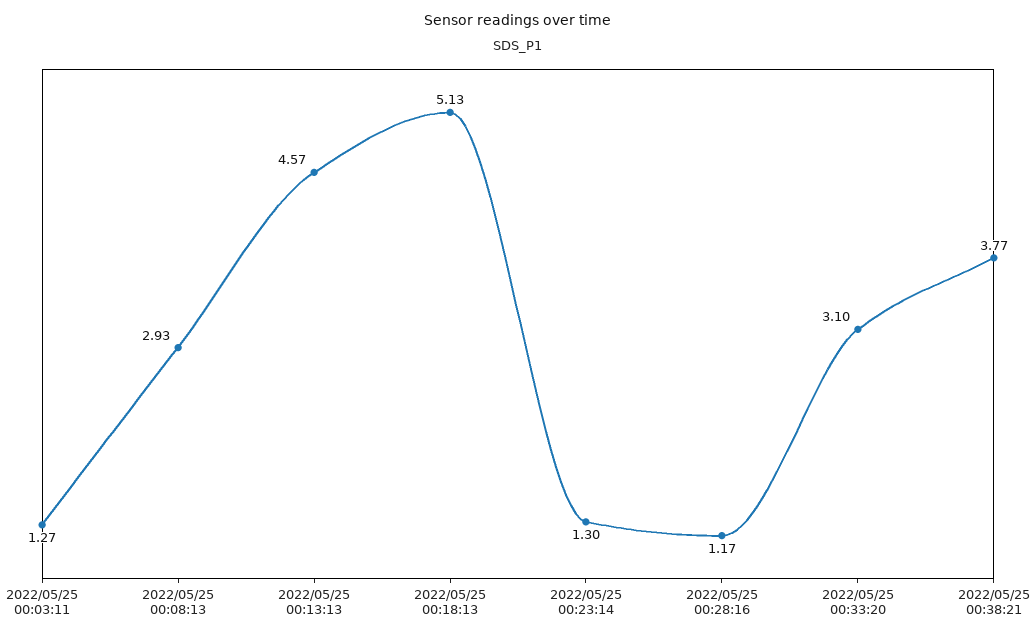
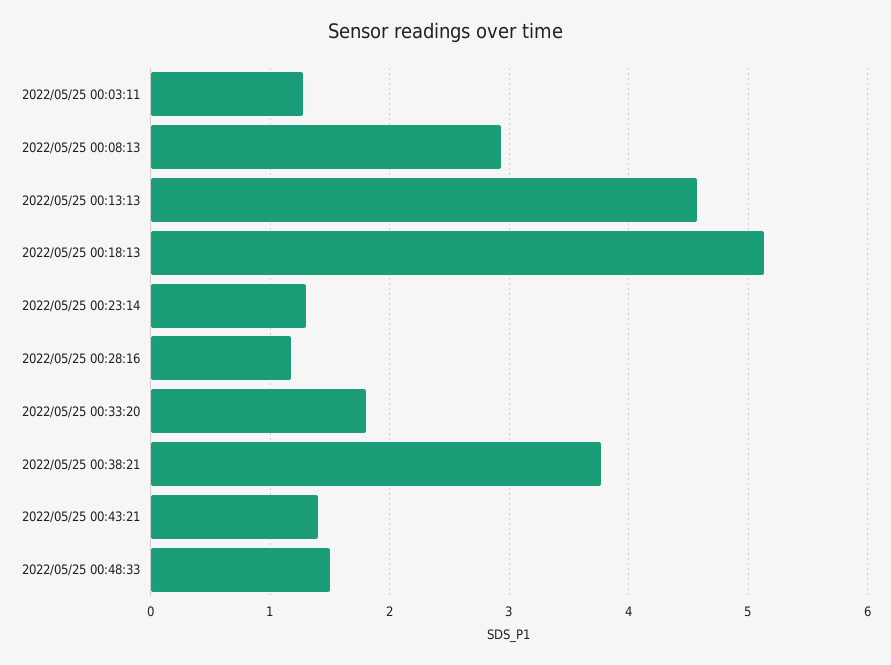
2022/05/25 00:33:20: 3.1 -> 1.8
2022/05/25 00:43:21: none -> 1.4
2022/05/25 00:48:33: none -> 1.5

